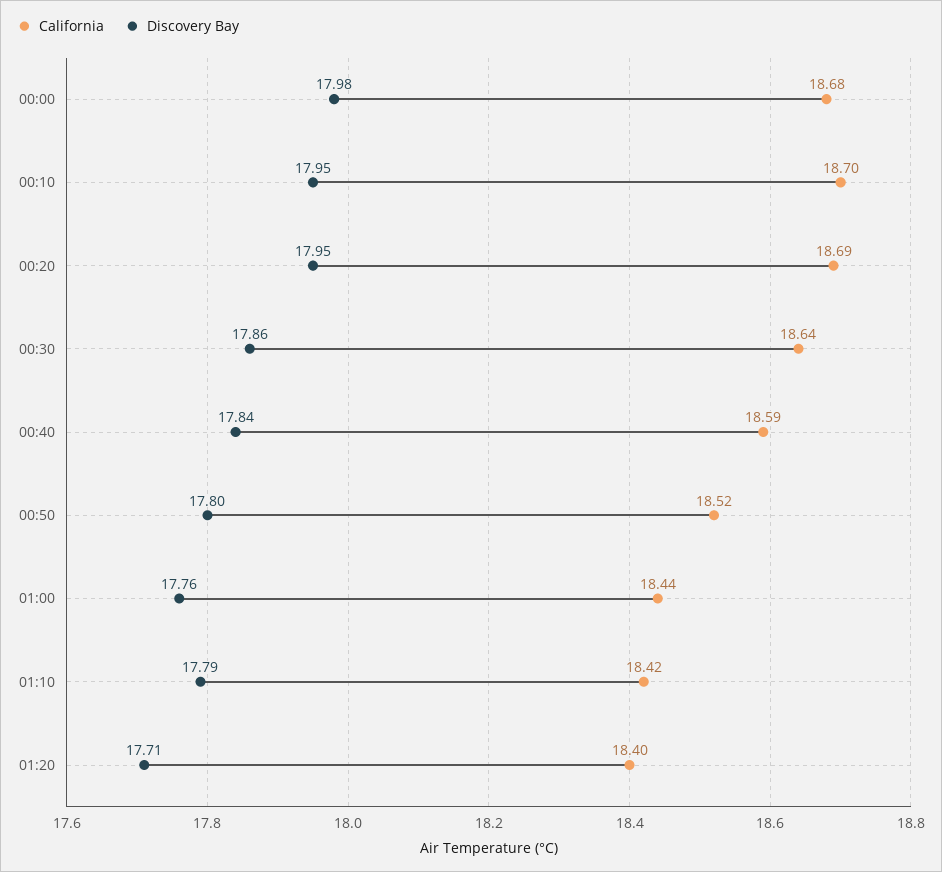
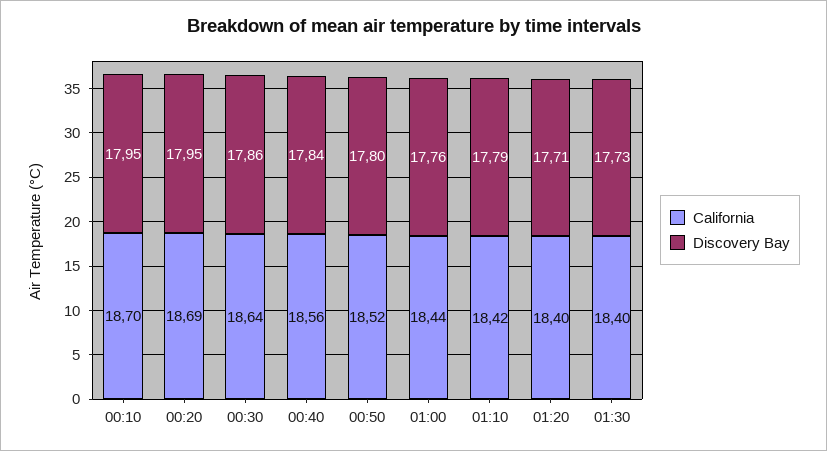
California, 00:00: 18.68 -> none
Discovery Bay, 00:00: 17.98 -> none
California, 00:40: 18.59 -> 18.56
California, 01:30: none -> 18.4
Discovery Bay, 01:30: none -> 17.73

